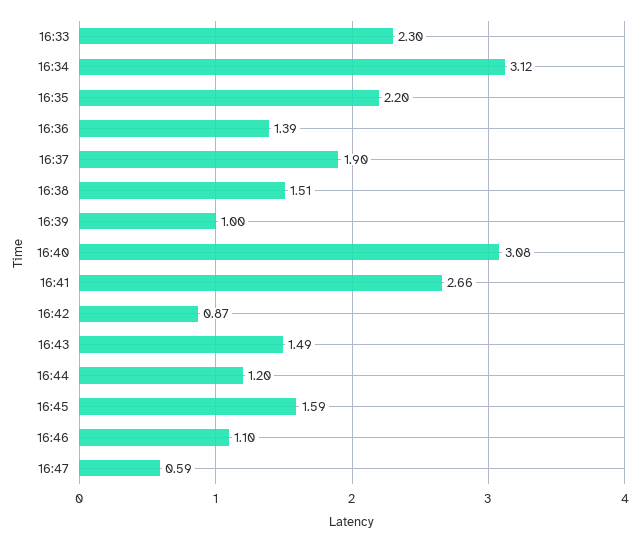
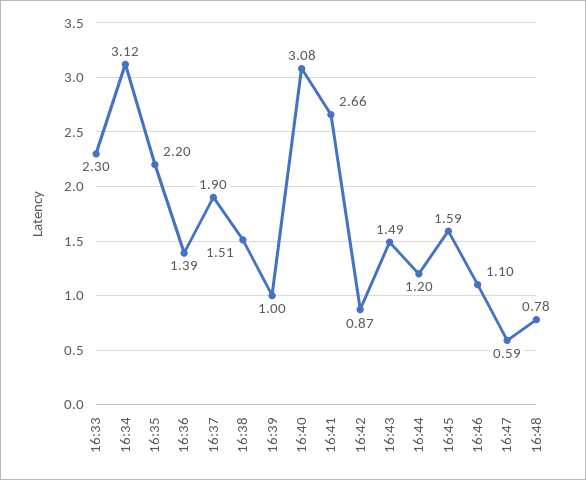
16:48: none -> 0.78

